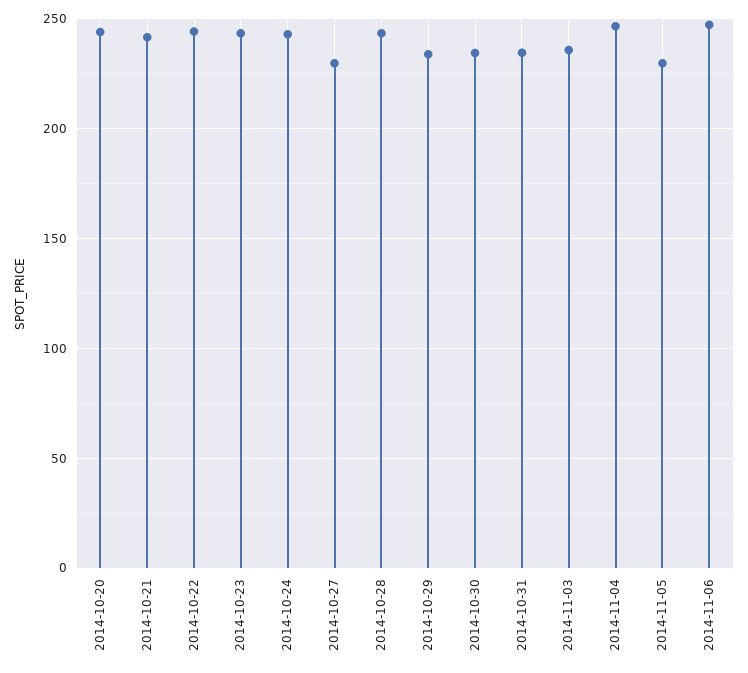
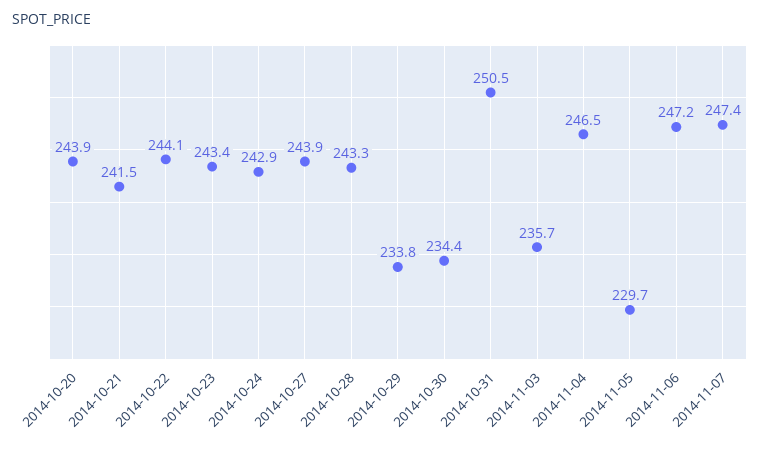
2014-10-27: 230 -> 243.9
2014-10-31: 235 -> 250.5
2014-11-07: none -> 247.4

